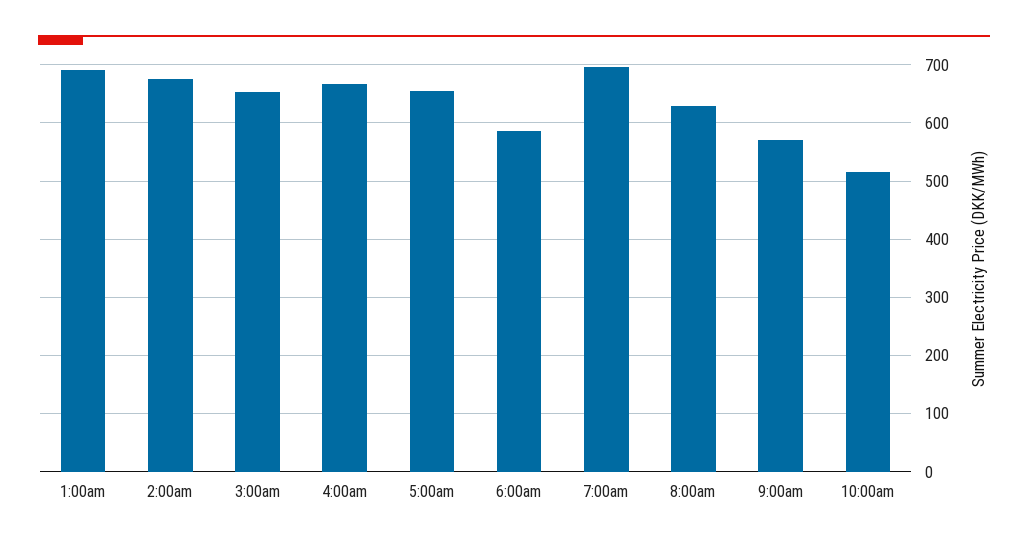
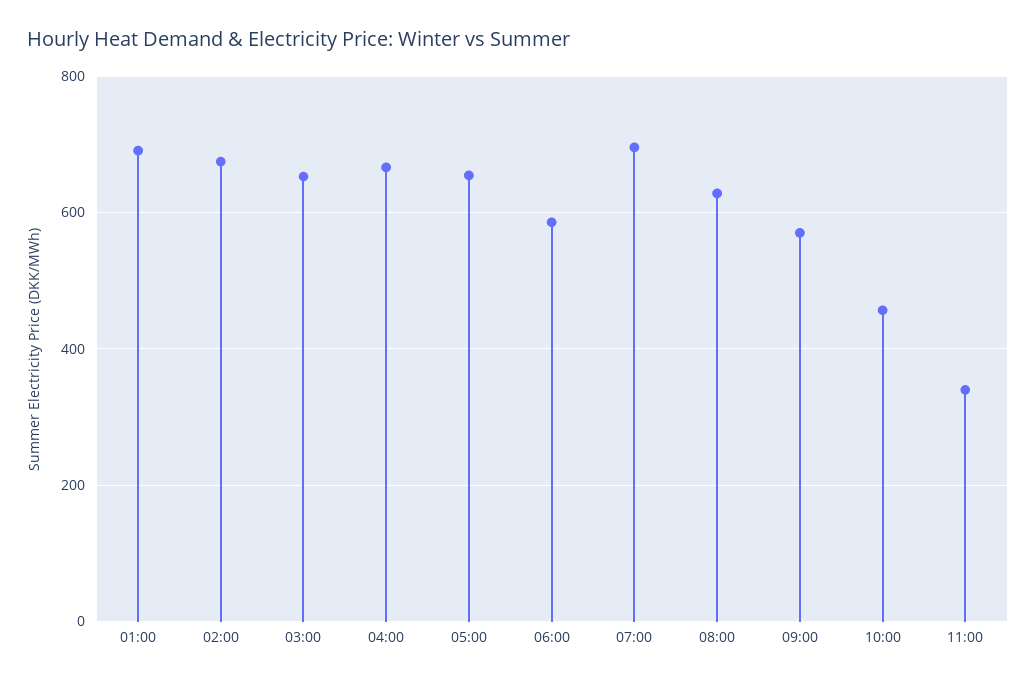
10:00am: 520 -> 460
11:00: none -> 340

